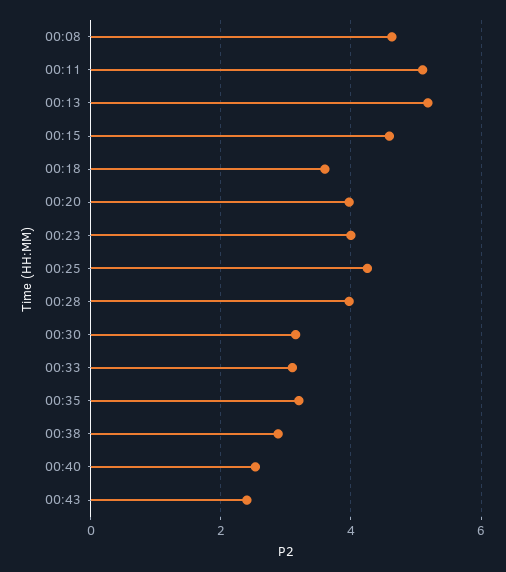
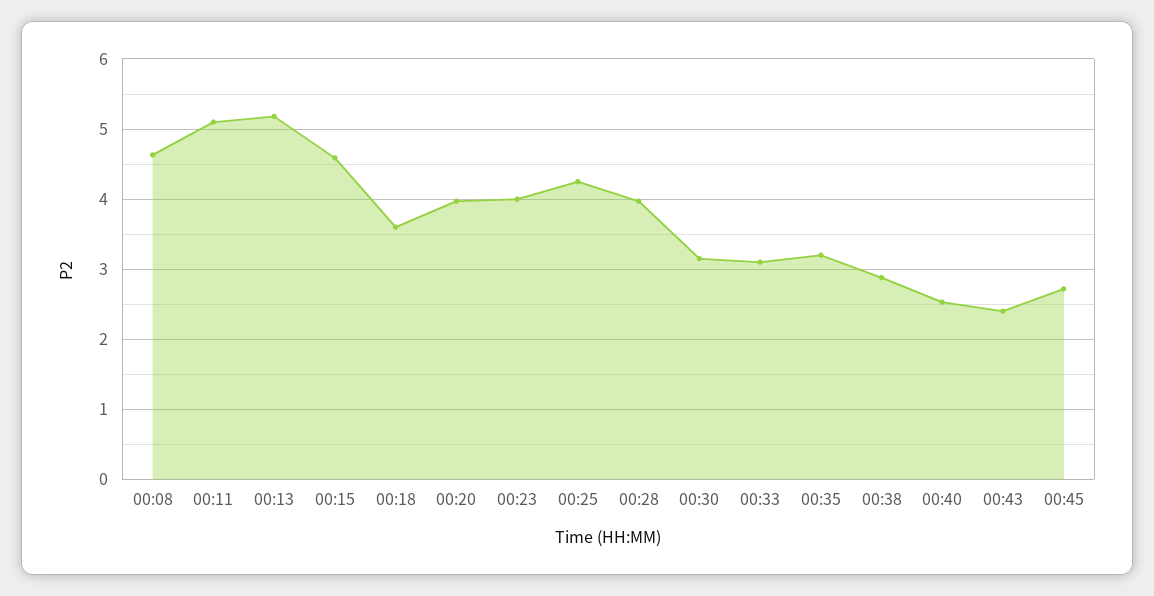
00:45: none -> 2.7

